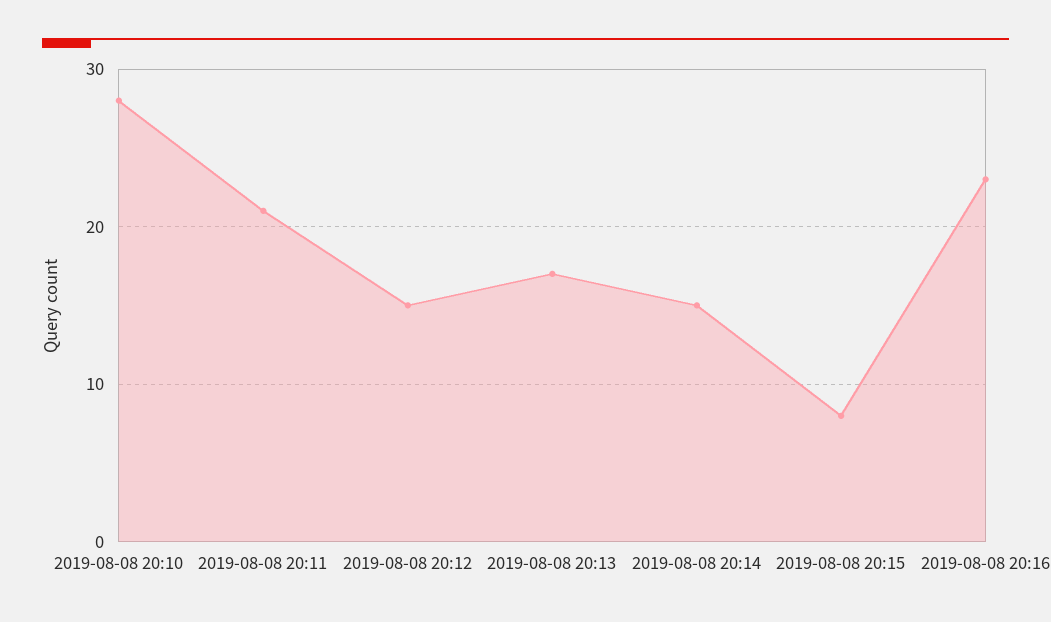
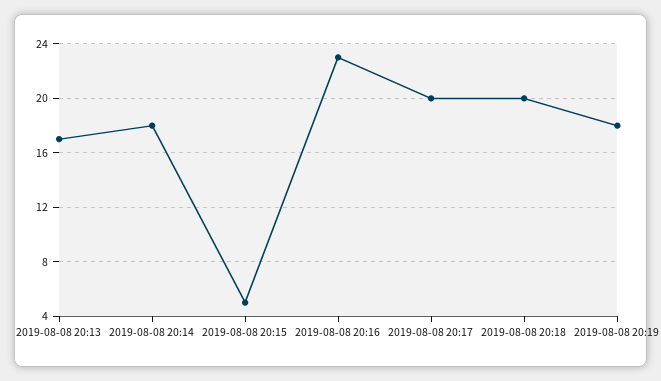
2019-08-08 20:10: 28 -> none
2019-08-08 20:11: 21 -> none
2019-08-08 20:12: 15 -> none
2019-08-08 20:14: 15 -> 18
2019-08-08 20:15: 8 -> 5
2019-08-08 20:17: none -> 20
2019-08-08 20:18: none -> 20
2019-08-08 20:19: none -> 18

